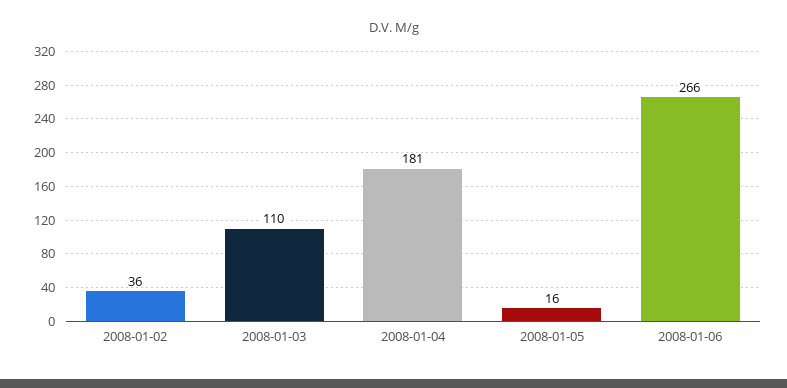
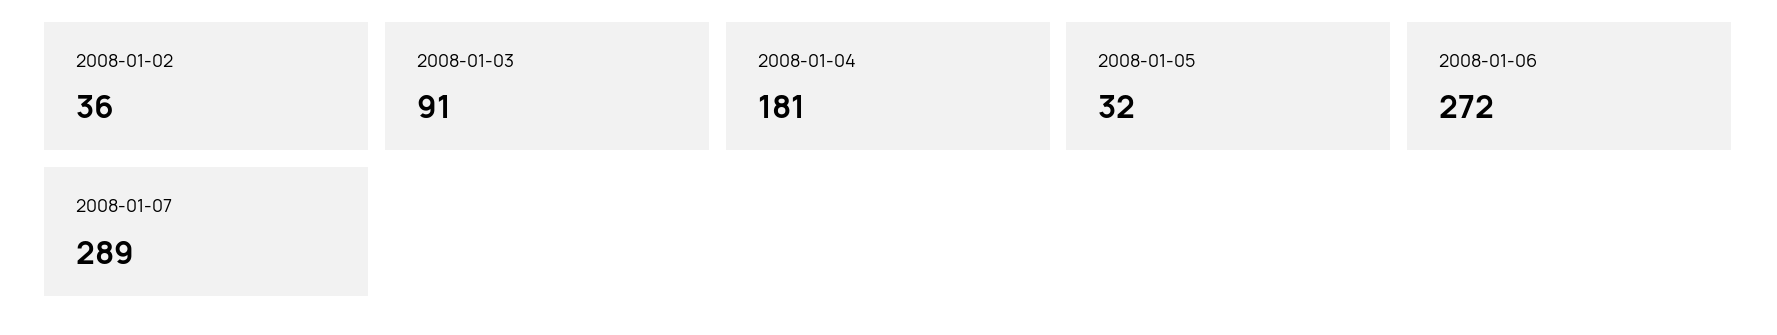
2008-01-03: 110 -> 91
2008-01-05: 16 -> 32
2008-01-06: 266 -> 272
2008-01-07: none -> 289

